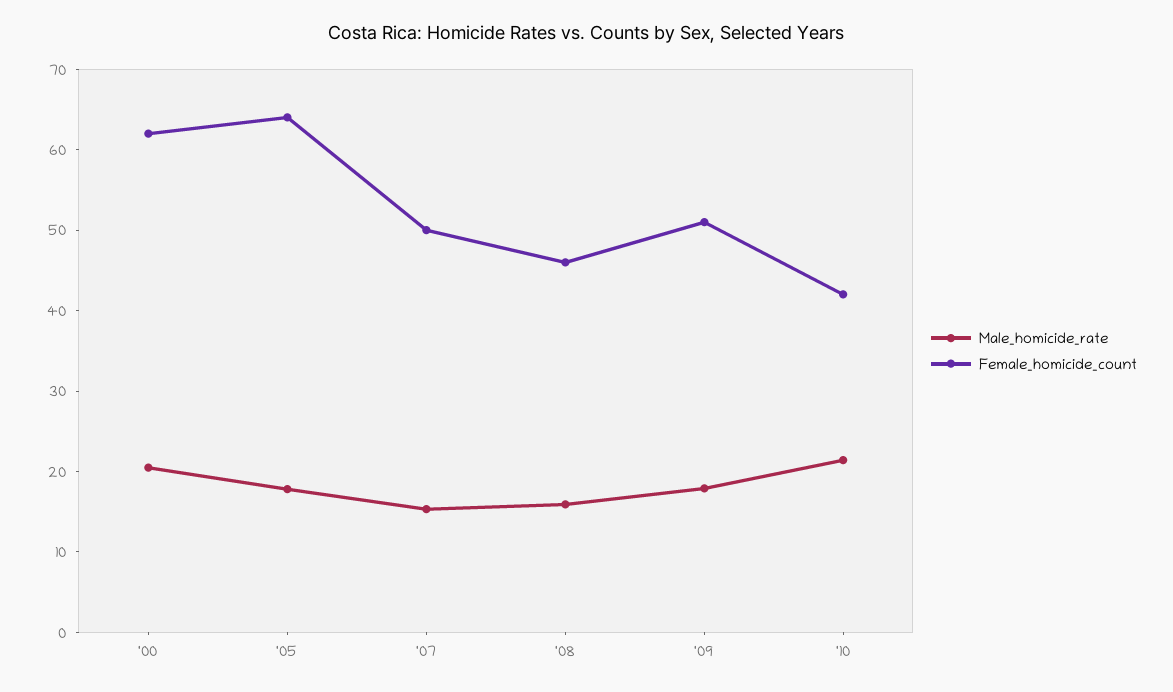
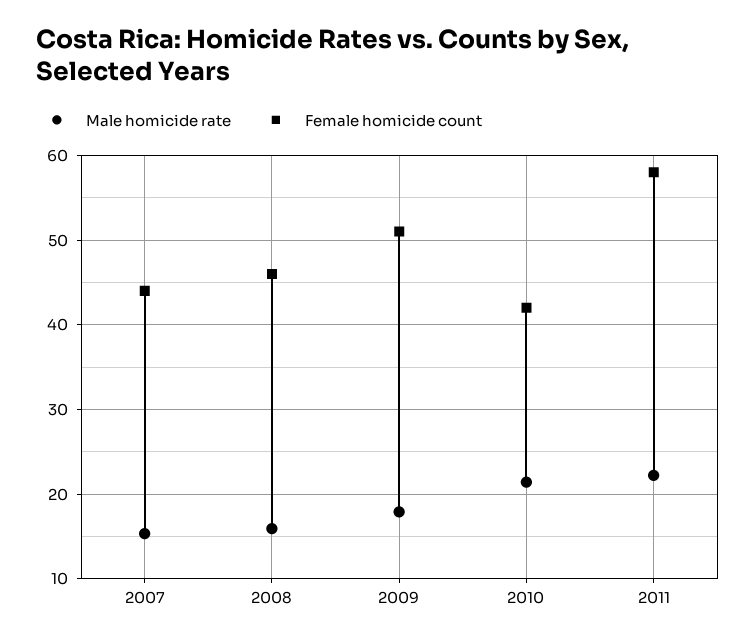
Male_homicide_rate, '00: 20 -> none
Female_homicide_count, '00: 62 -> none
Male_homicide_rate, '05: 18 -> none
Female_homicide_count, '05: 64 -> none
Female_homicide_count, '07: 50 -> 44
Male_homicide_rate, 2011: none -> 22
Female_homicide_count, 2011: none -> 58

